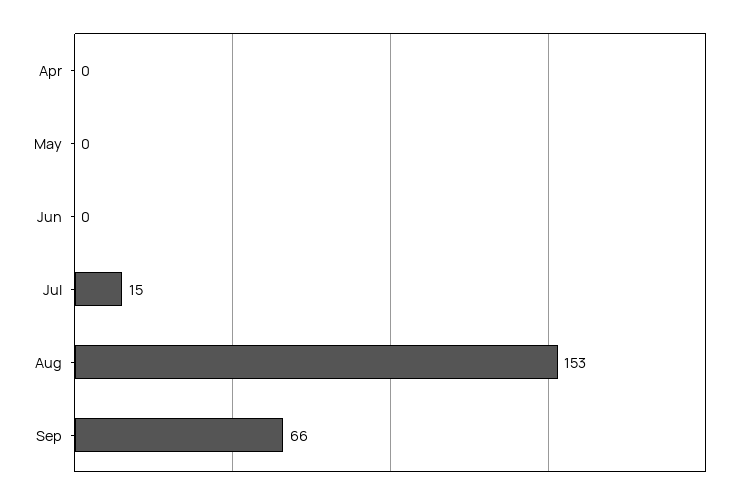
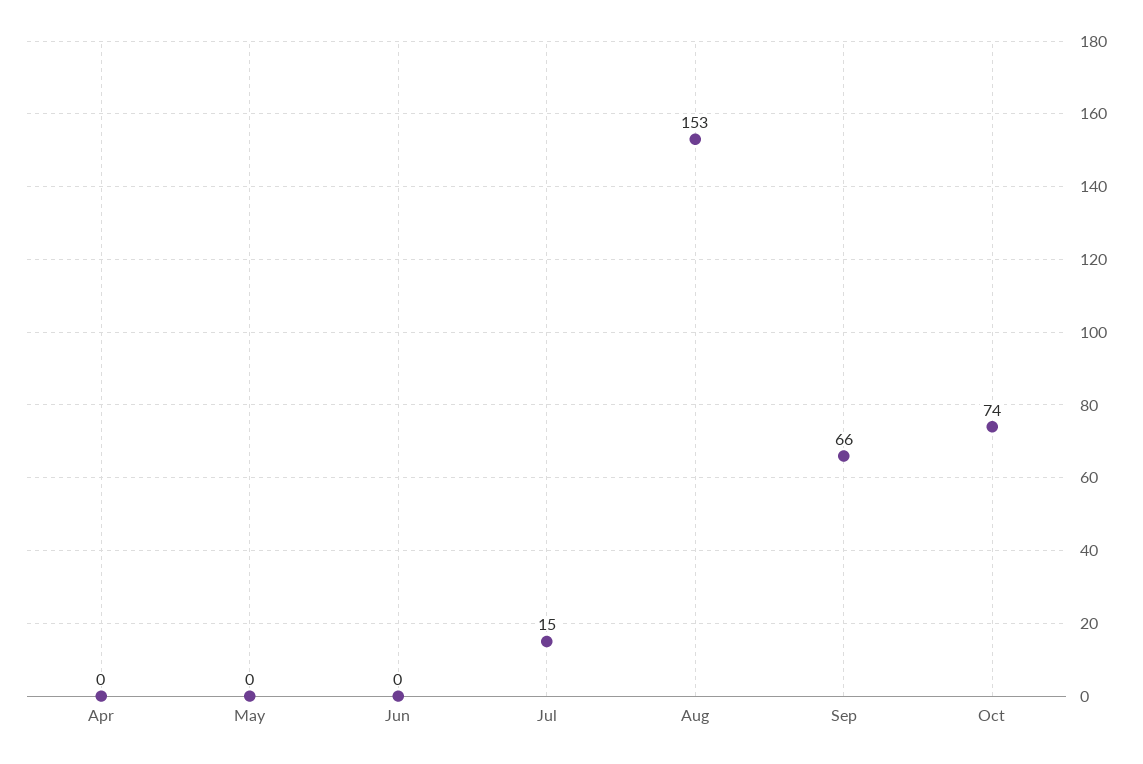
Oct: none -> 74

